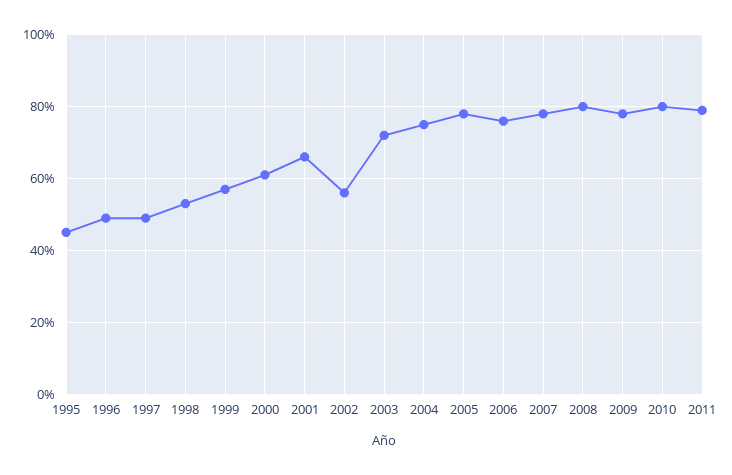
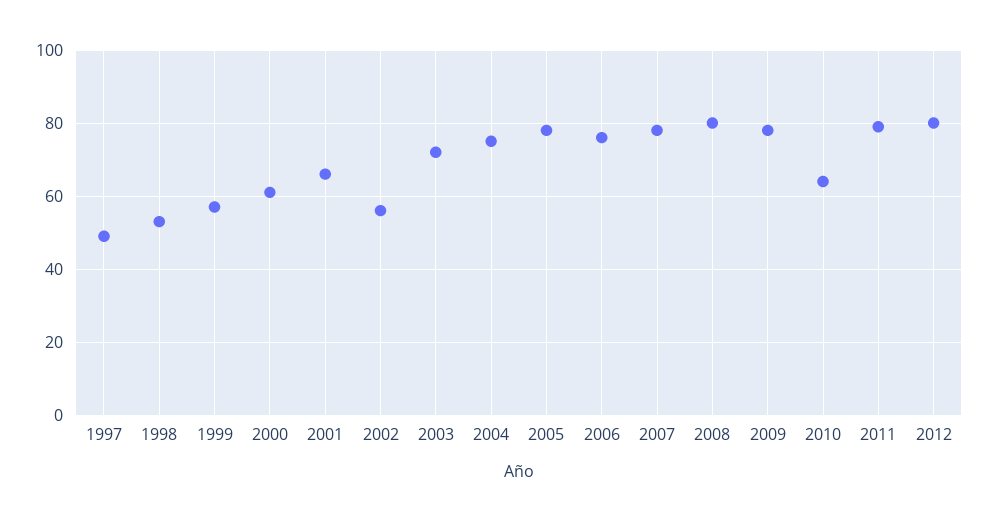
1995: 45 -> none
1996: 50 -> none
2010: 80 -> 65
2012: none -> 80

